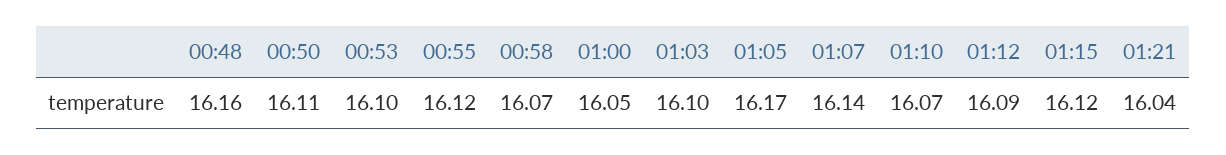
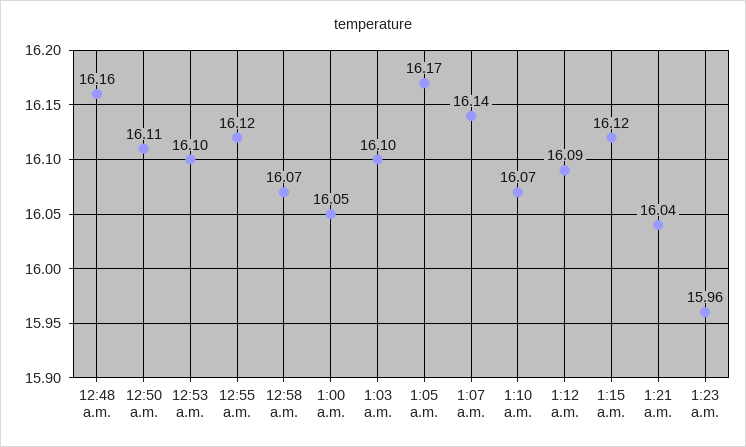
1:23 a.m.: none -> 15.96

